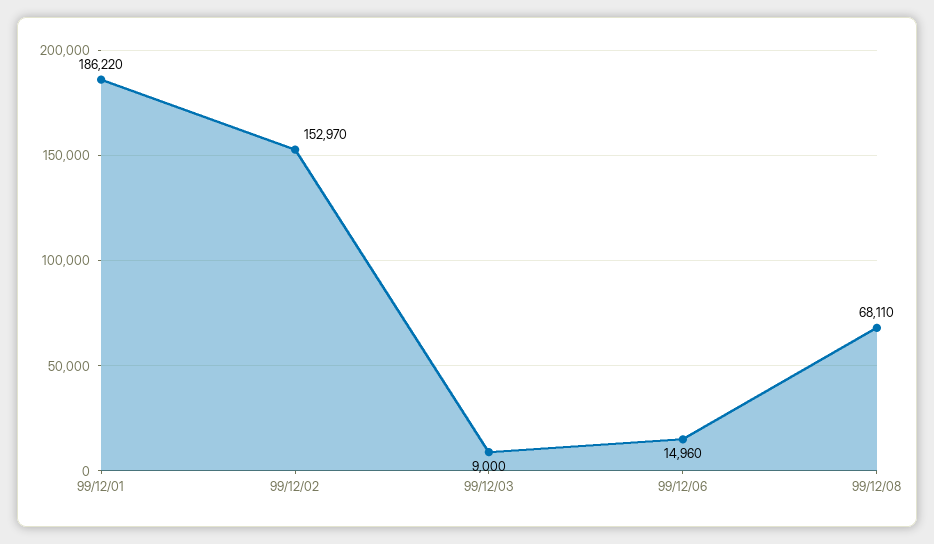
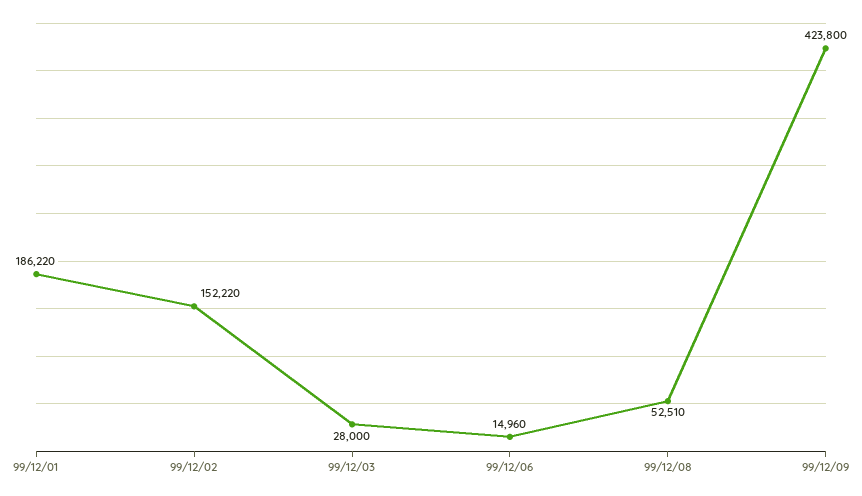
99/12/02: 152970 -> 152220
99/12/03: 9000 -> 28000
99/12/08: 68110 -> 52510
99/12/09: none -> 423800

